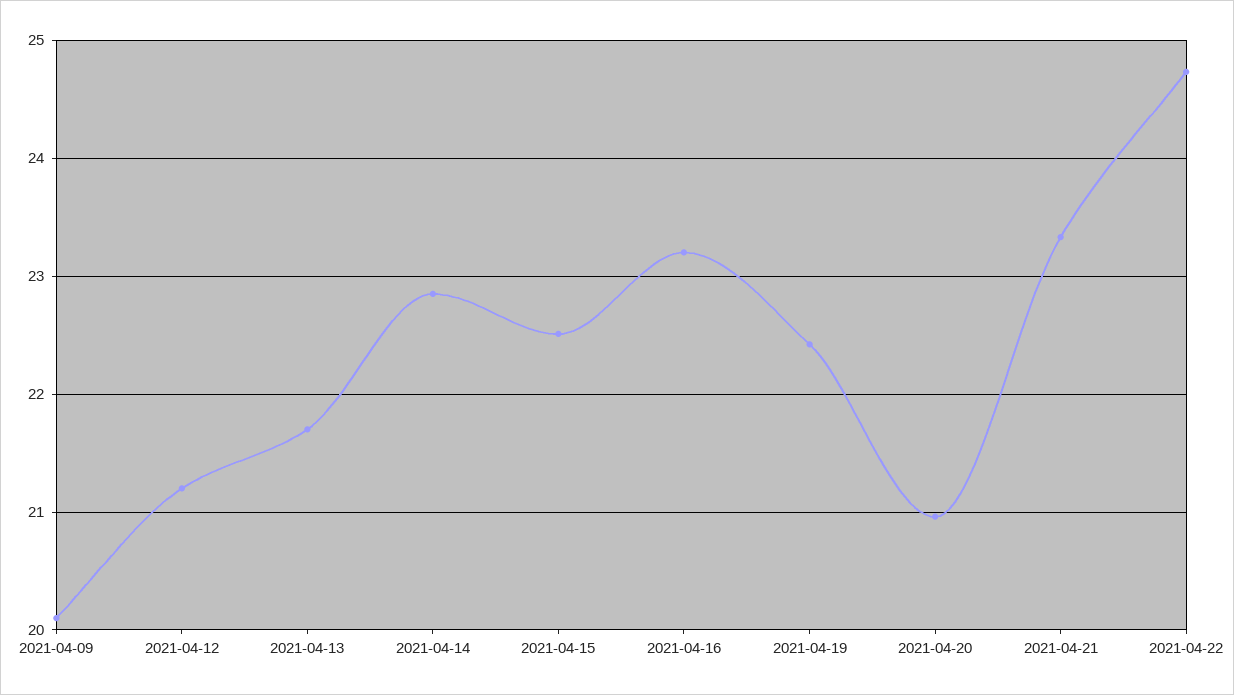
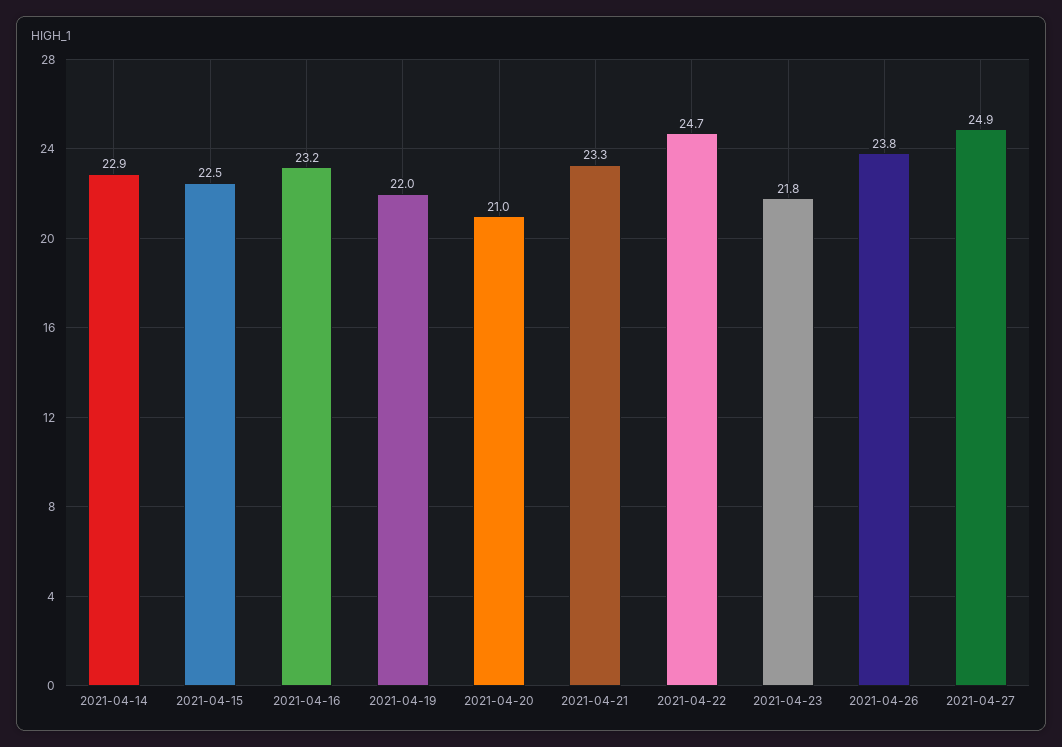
2021-04-09: 20.1 -> none
2021-04-12: 21.2 -> none
2021-04-13: 21.7 -> none
2021-04-19: 22.4 -> 22
2021-04-23: none -> 21.8
2021-04-26: none -> 23.8
2021-04-27: none -> 24.9

